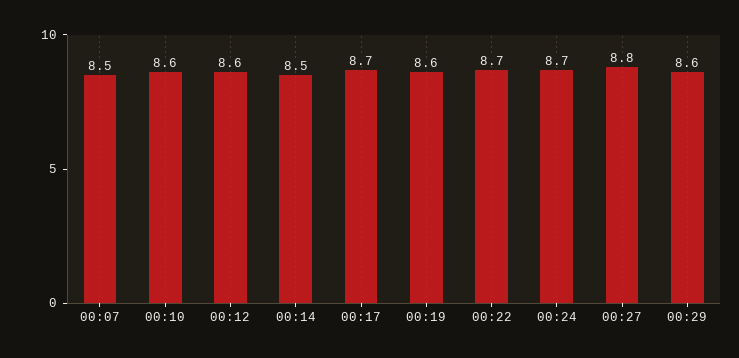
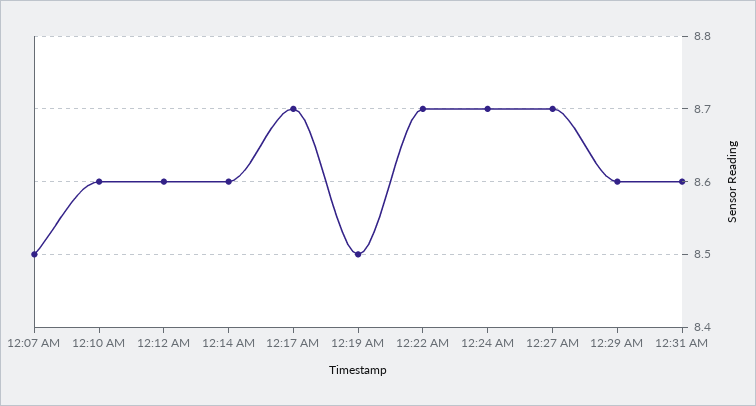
00:14: 8.5 -> 8.6
00:19: 8.6 -> 8.5
00:27: 8.8 -> 8.7
12:31 AM: none -> 8.6

